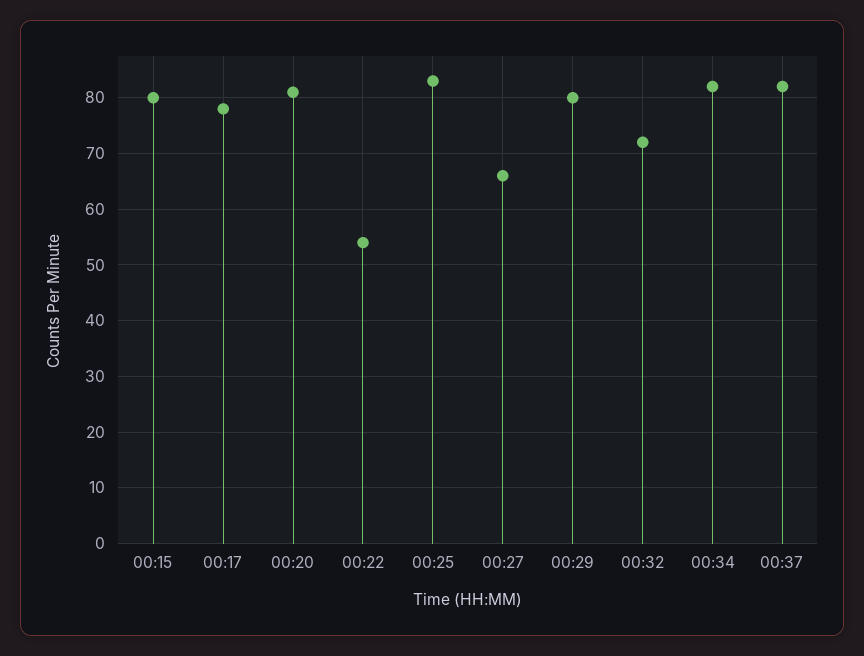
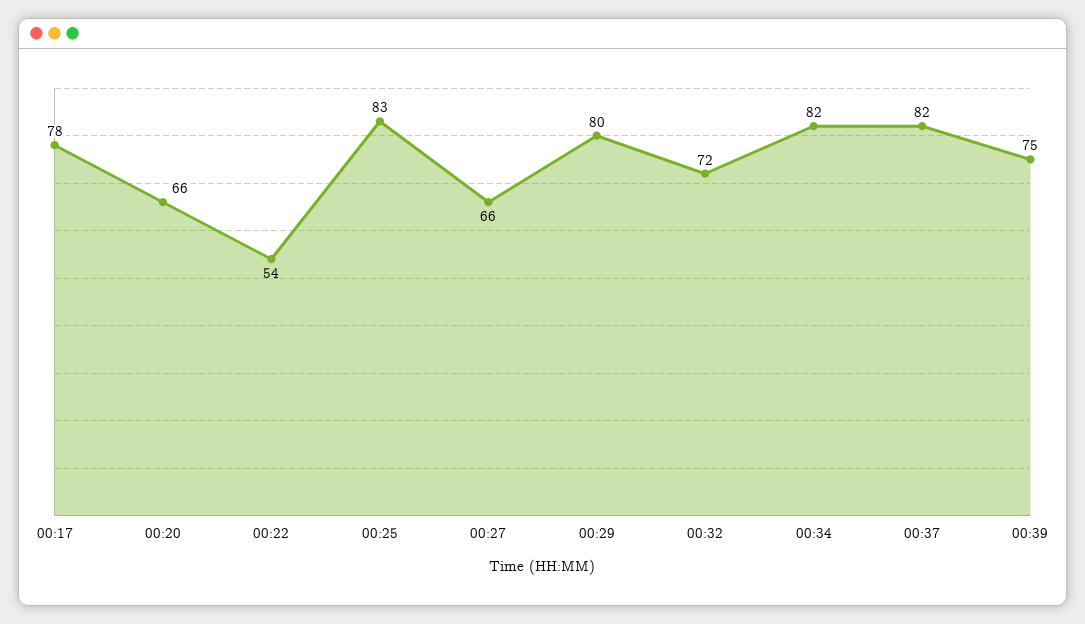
00:15: 80 -> none
00:20: 80 -> 66
00:39: none -> 75

